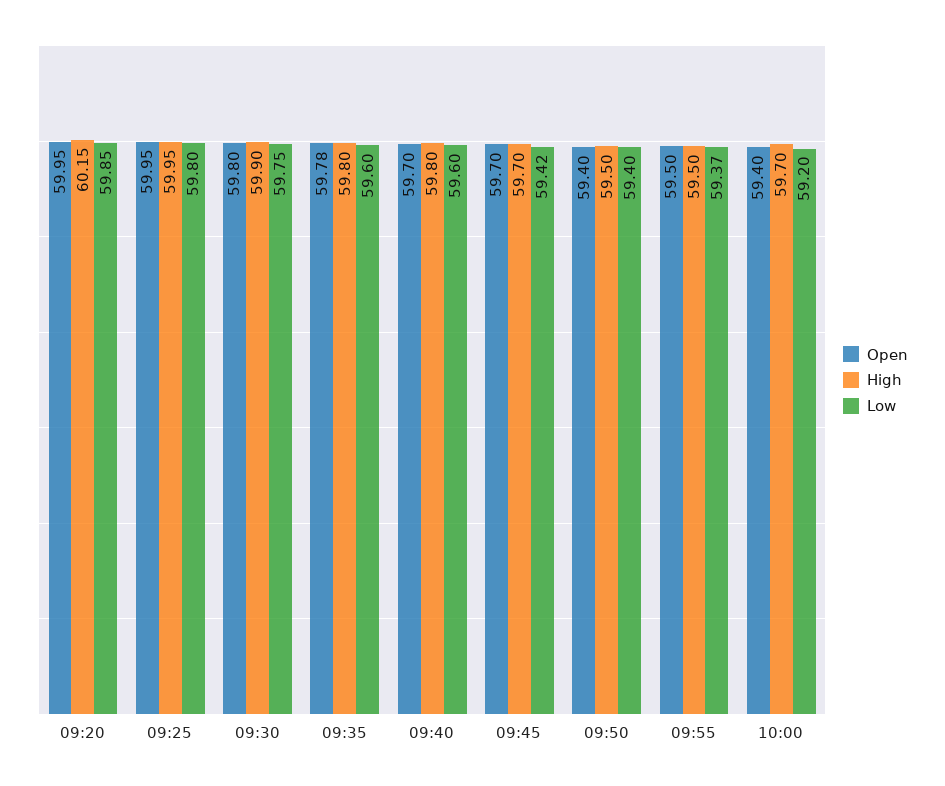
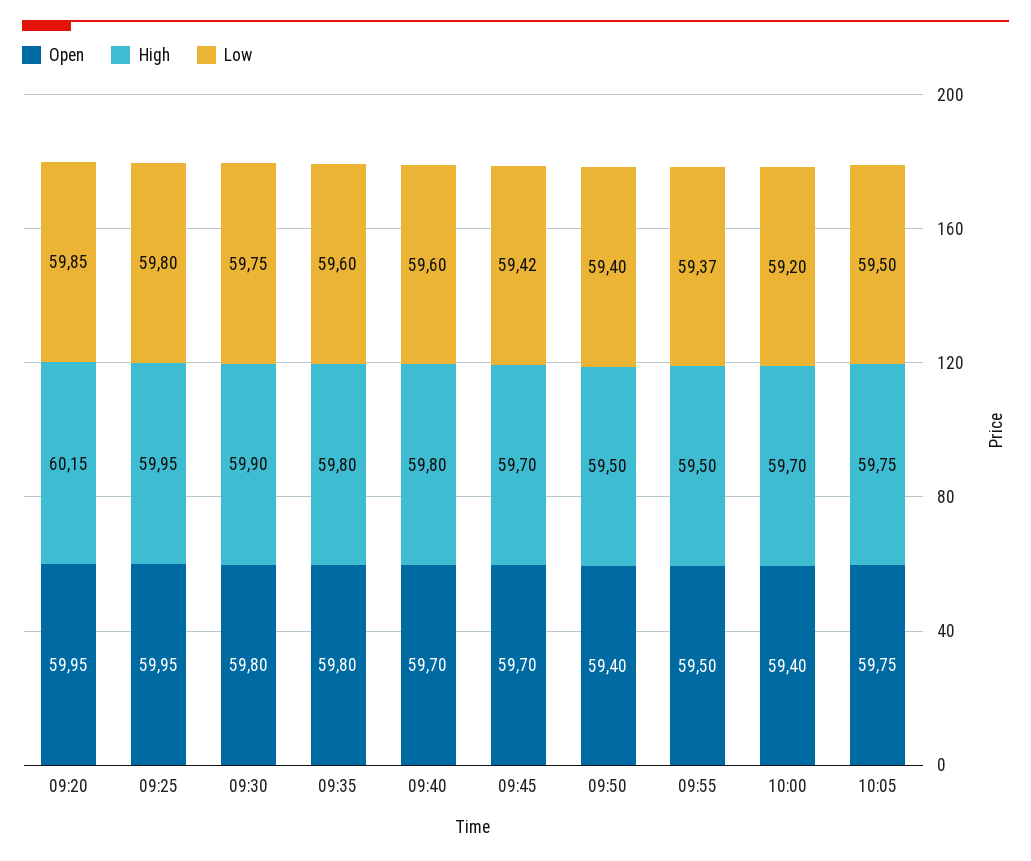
Open, 09:35: 59.78 -> 59.8
Open, 10:05: none -> 59.75
High, 10:05: none -> 59.75
Low, 10:05: none -> 59.5

